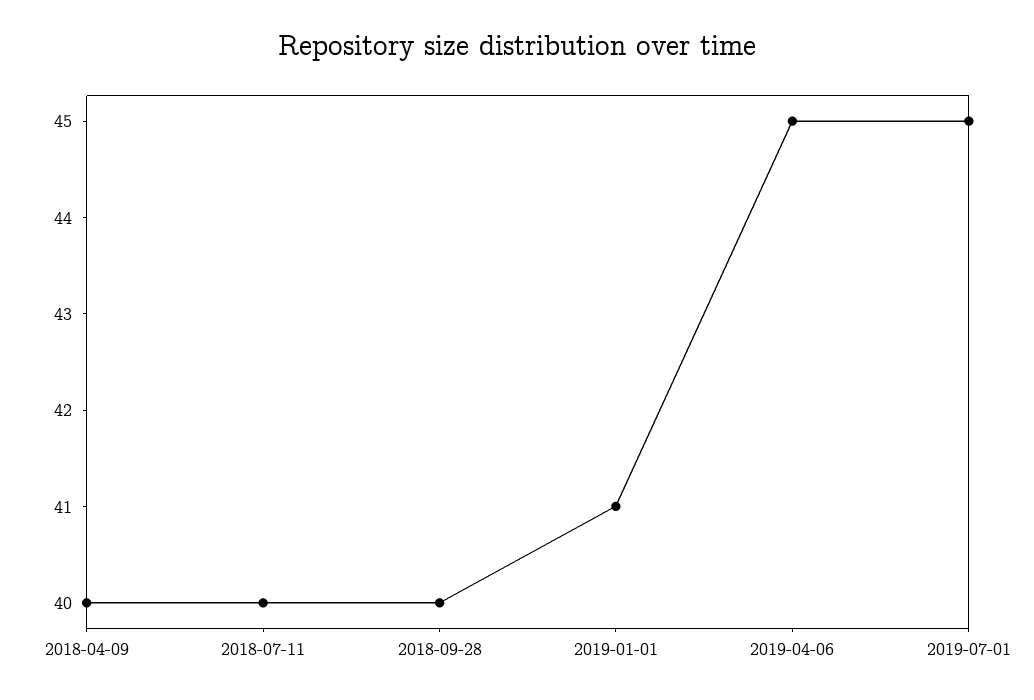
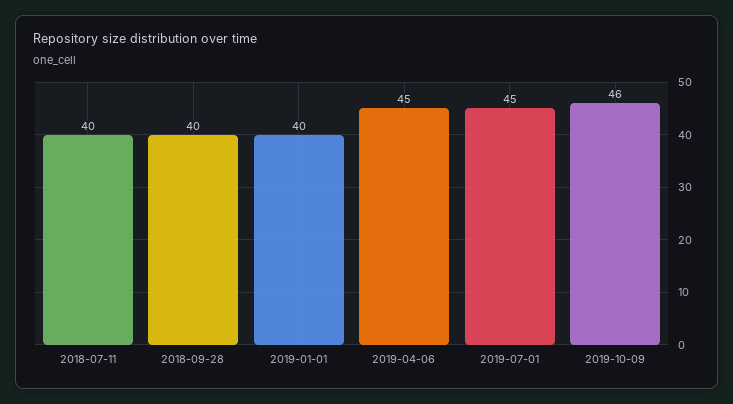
2018-04-09: 40 -> none
2019-01-01: 41 -> 40
2019-10-09: none -> 46

